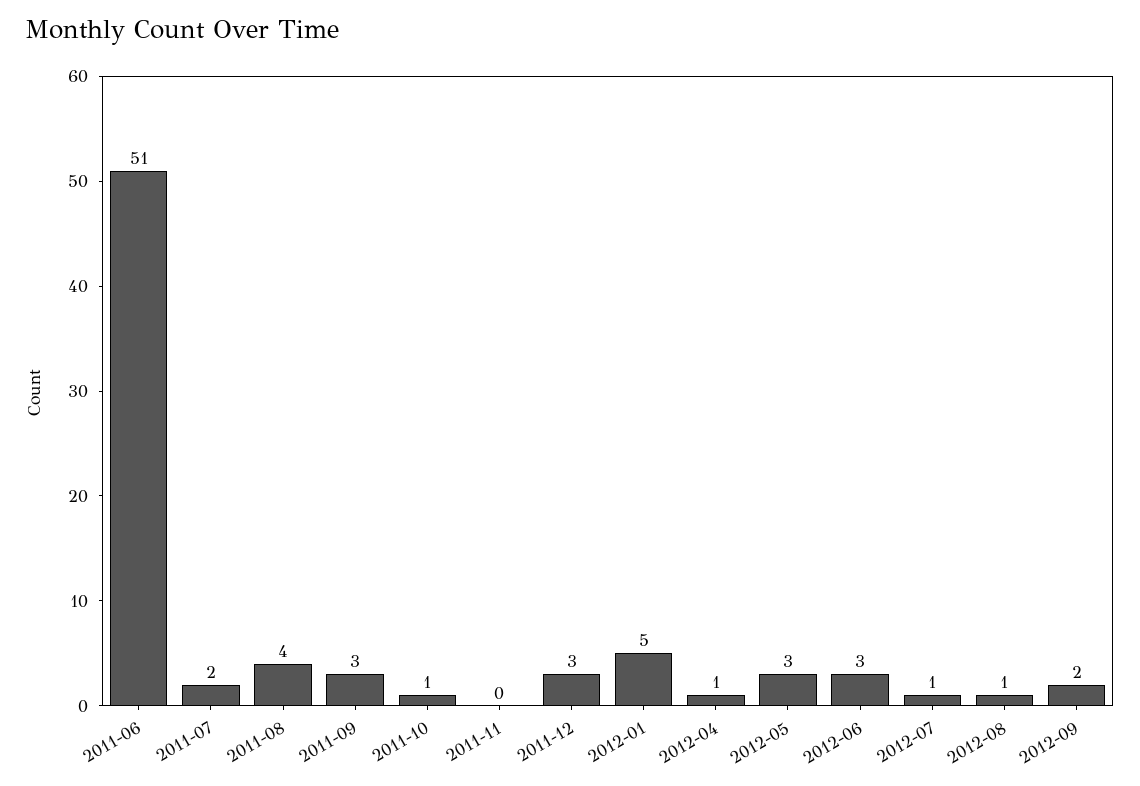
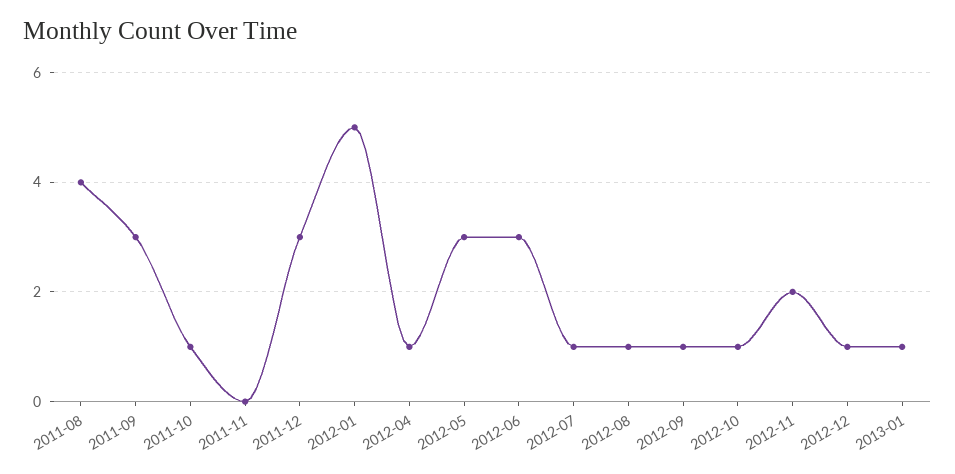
2011-06: 51 -> none
2011-07: 2 -> none
2012-09: 2 -> 1
2012-10: none -> 1
2012-11: none -> 2
2012-12: none -> 1
2013-01: none -> 1

